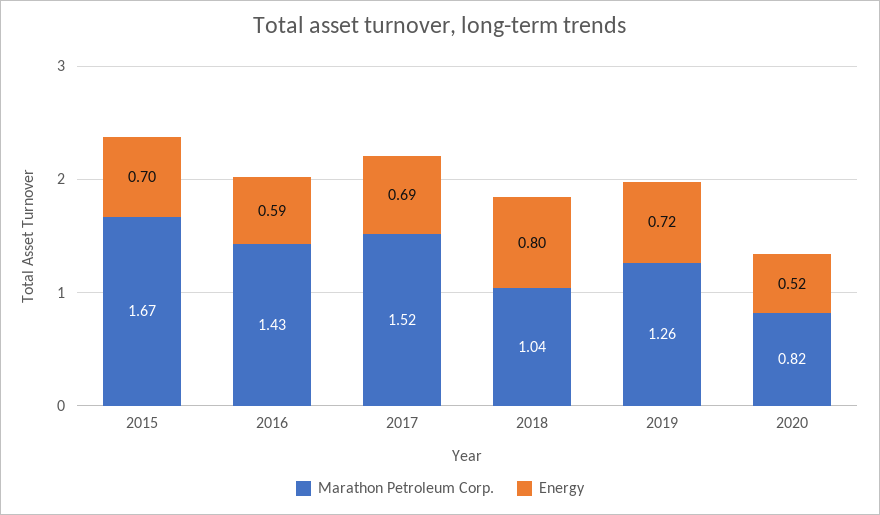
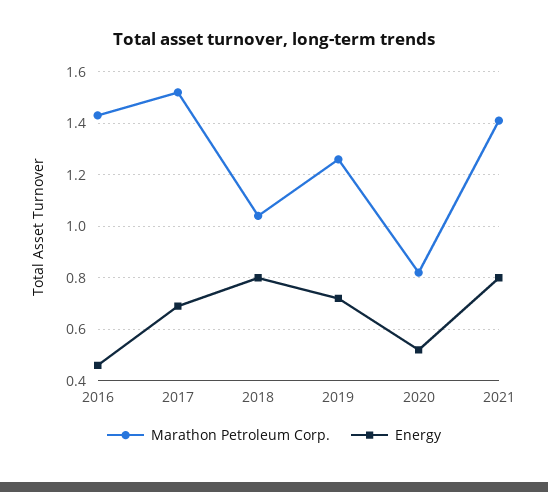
Marathon Petroleum Corp., 2015: 1.67 -> none
Energy, 2015: 0.7 -> none
Energy, 2016: 0.59 -> 0.45
Marathon Petroleum Corp., 2021: none -> 1.4
Energy, 2021: none -> 0.8

